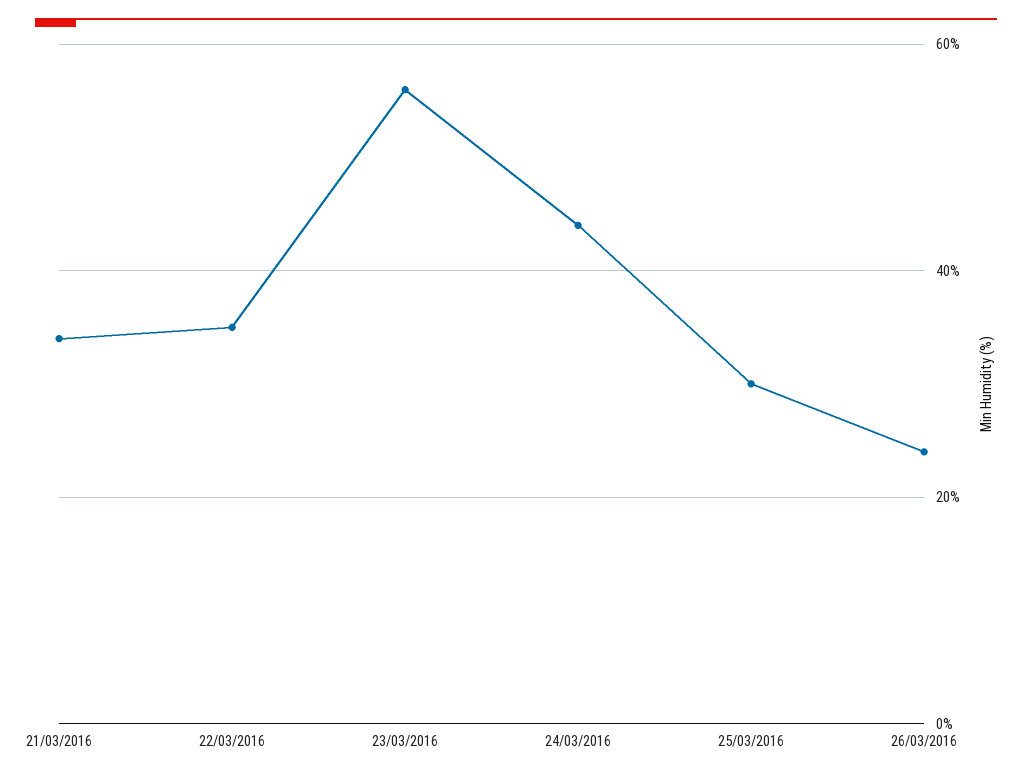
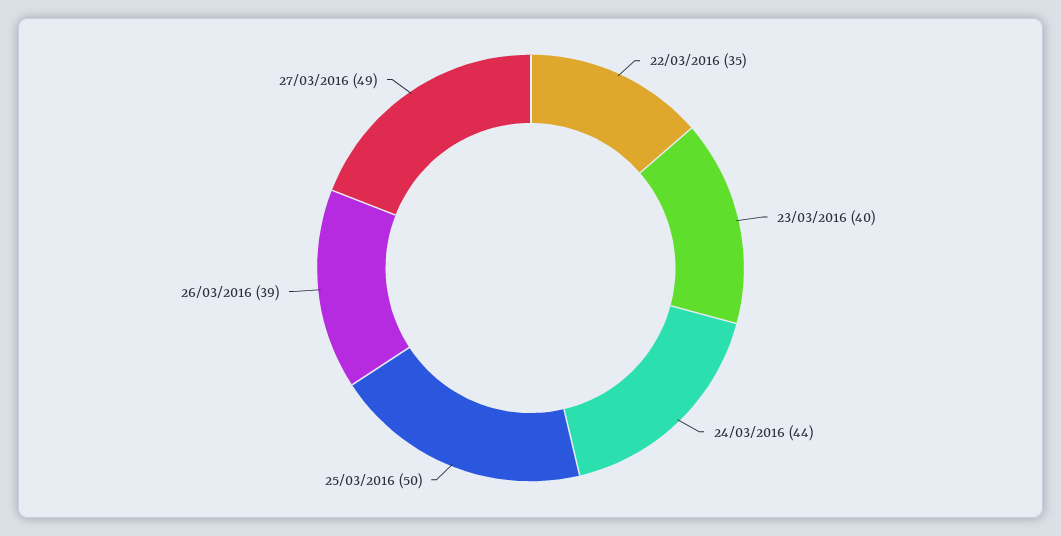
21/03/2016: 35 -> none
23/03/2016: 55 -> 40
25/03/2016: 30 -> 50
26/03/2016: 25 -> 39
27/03/2016: none -> 49

